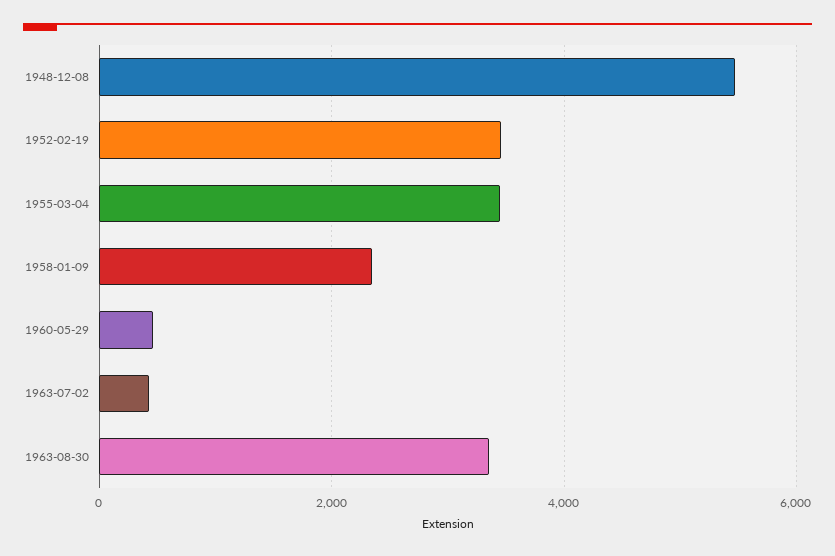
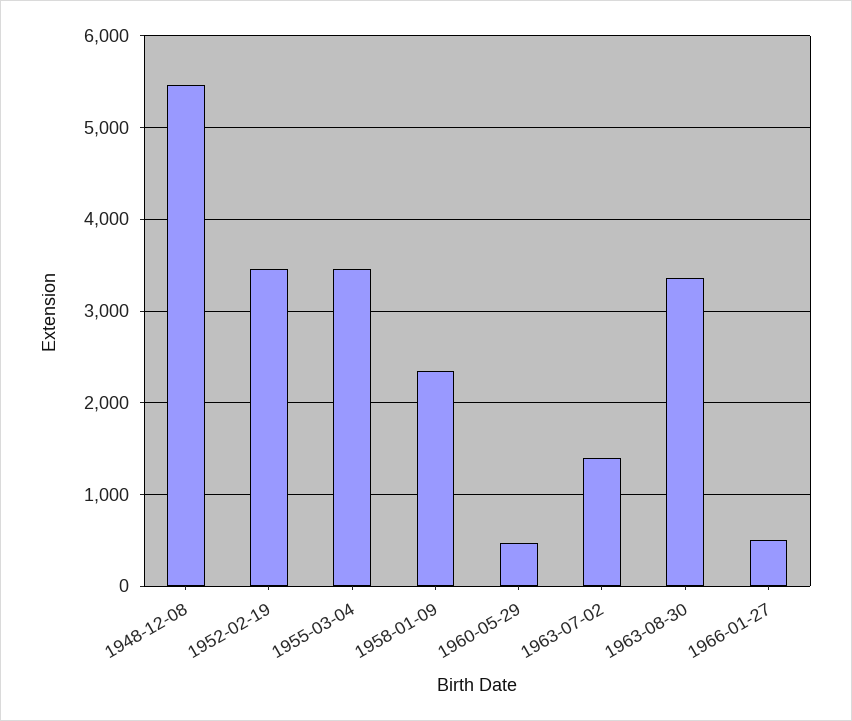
1963-07-02: 400 -> 1400
1966-01-27: none -> 500

